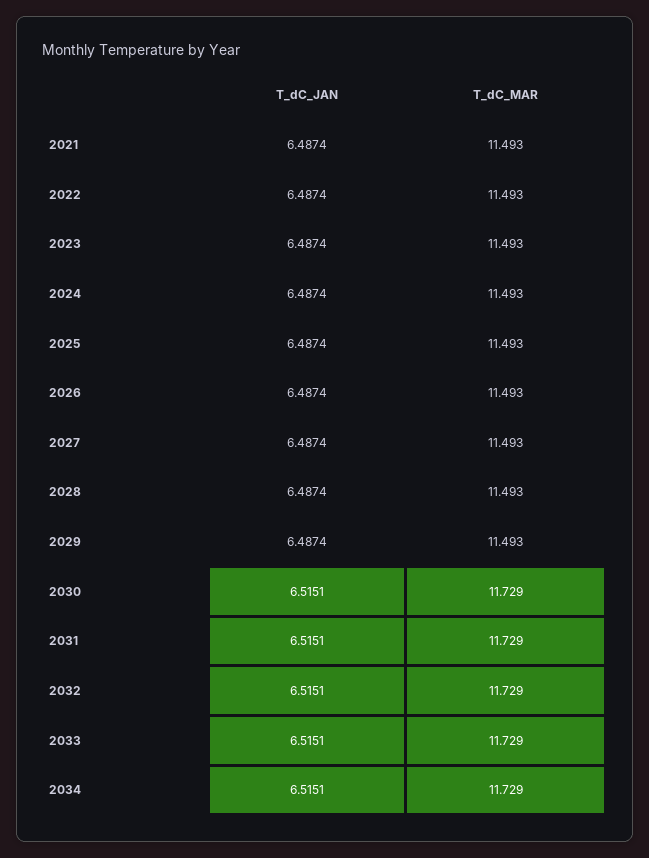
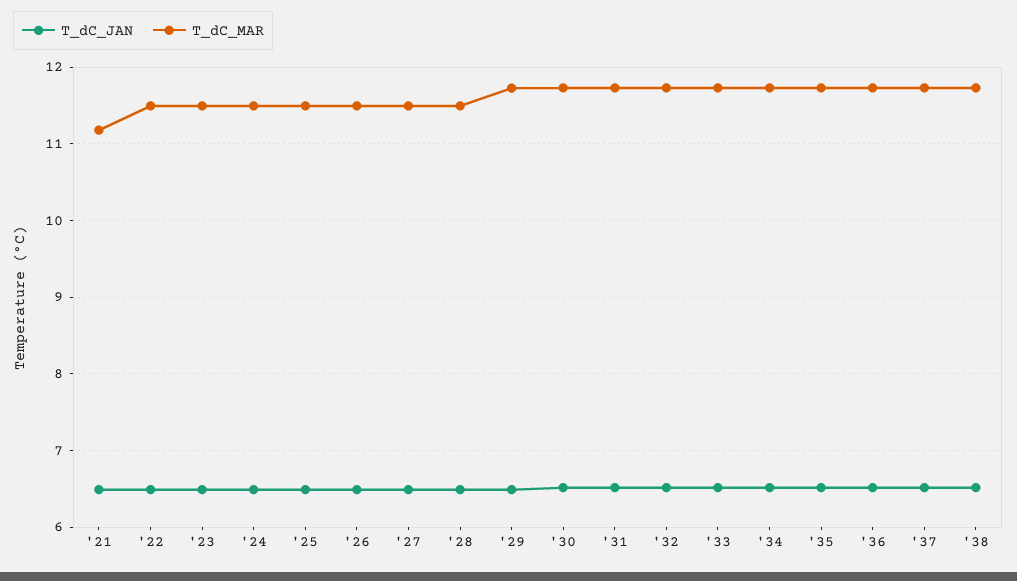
T_dC_MAR, 2021: 11.493 -> 11.2
T_dC_MAR, 2029: 11.493 -> 11.7
T_dC_JAN, '35: none -> 6.5
T_dC_MAR, '35: none -> 11.7
T_dC_JAN, '36: none -> 6.5
T_dC_MAR, '36: none -> 11.7
T_dC_JAN, '37: none -> 6.5
T_dC_MAR, '37: none -> 11.7
T_dC_JAN, '38: none -> 6.5
T_dC_MAR, '38: none -> 11.7

